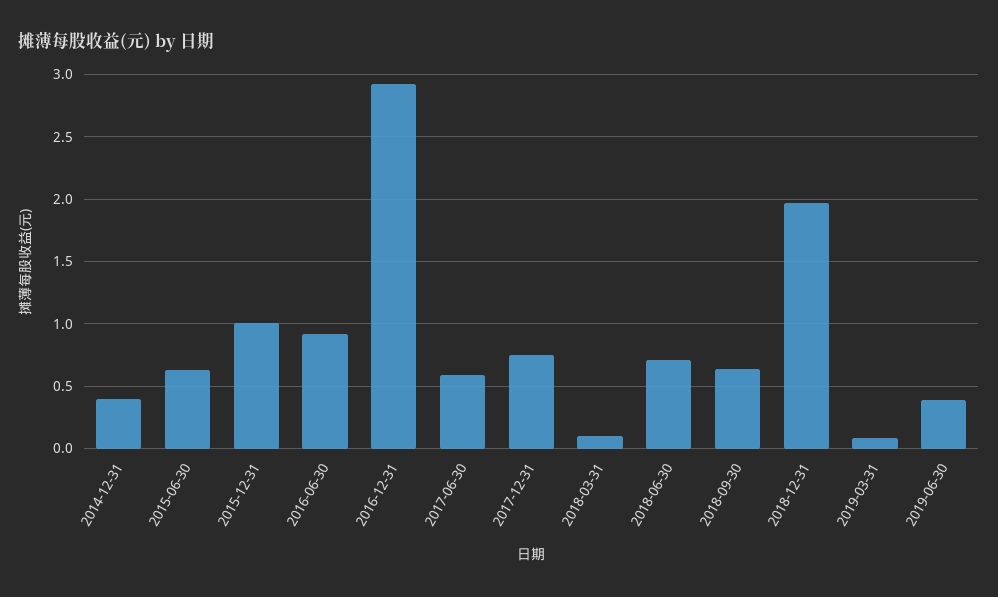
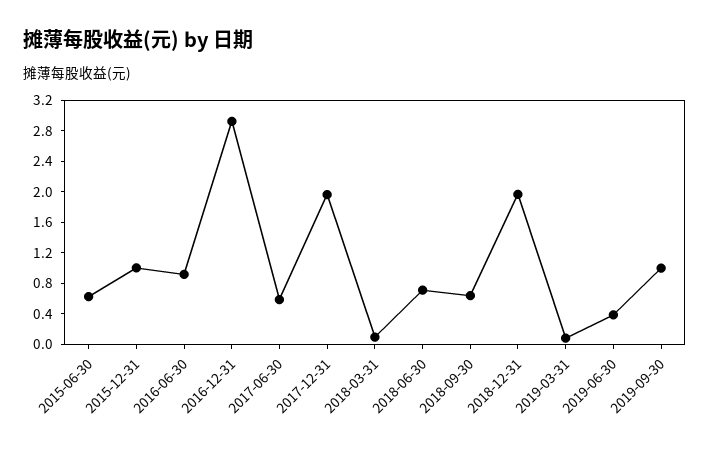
2014-12-31: 0.4 -> none
2017-12-31: 0.75 -> 2
2019-09-30: none -> 1

